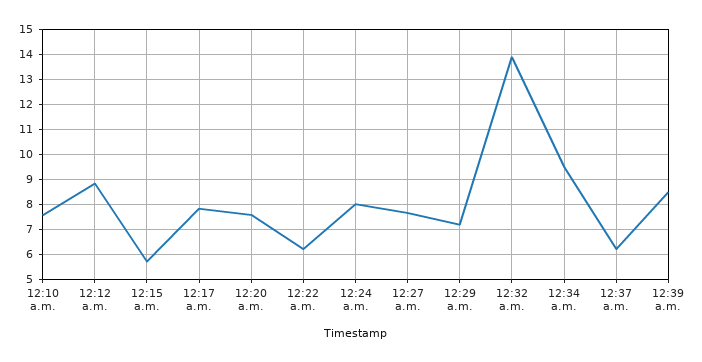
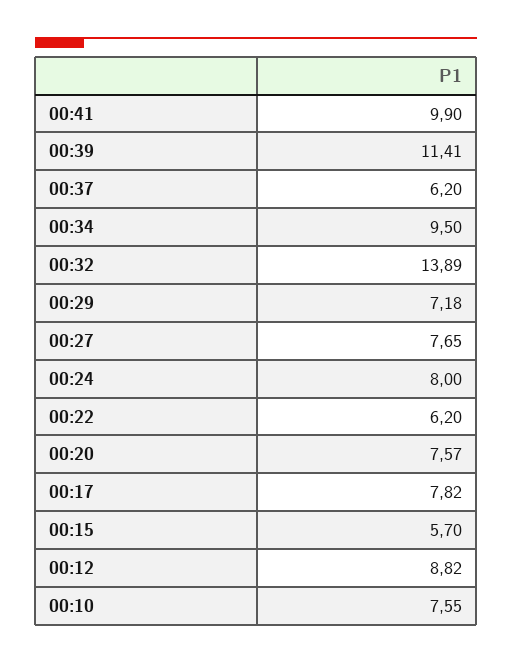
12:39 a.m.: 8.5 -> 11.41
00:41: none -> 9.9

